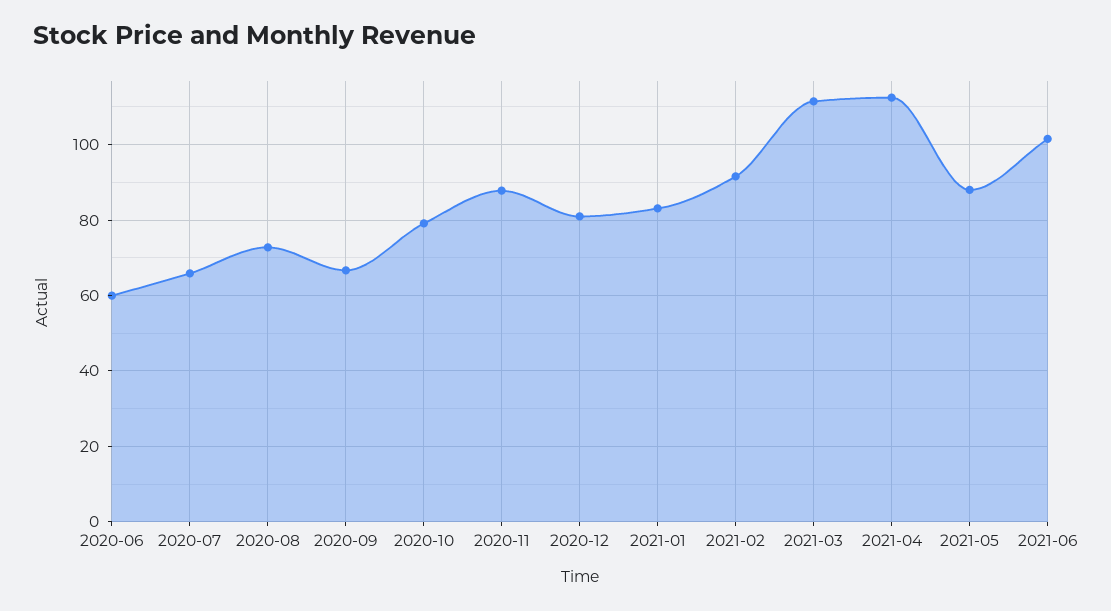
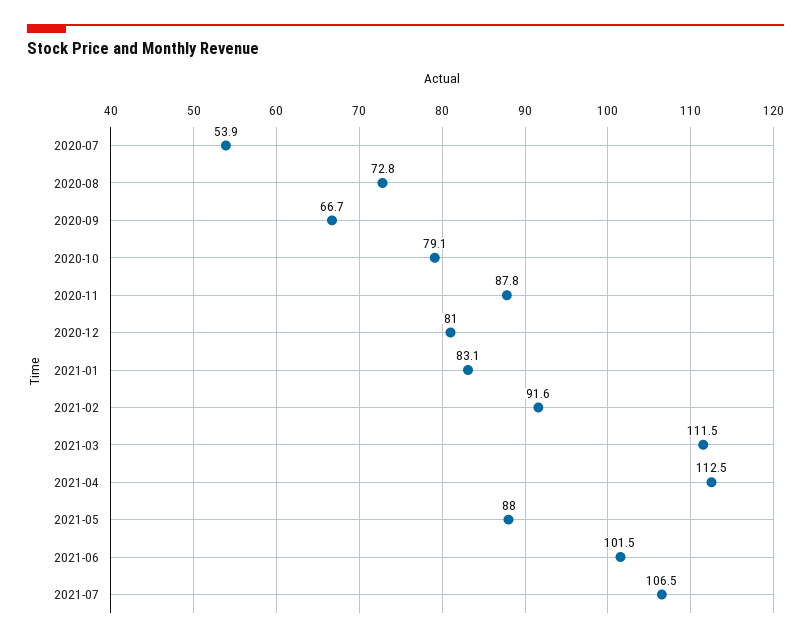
2020-06: 60 -> none
2020-07: 66 -> 53.9
2021-07: none -> 106.5

